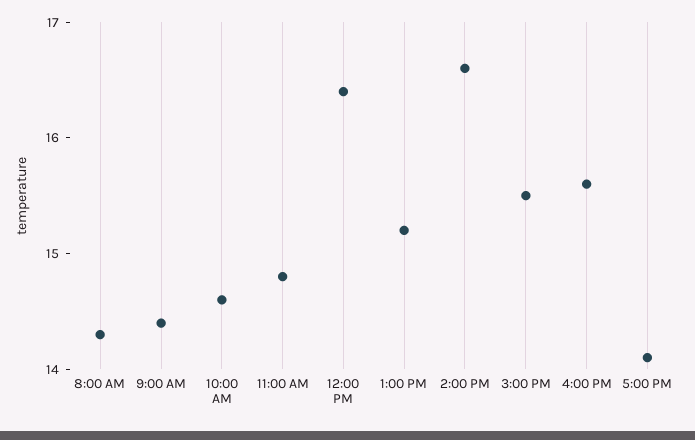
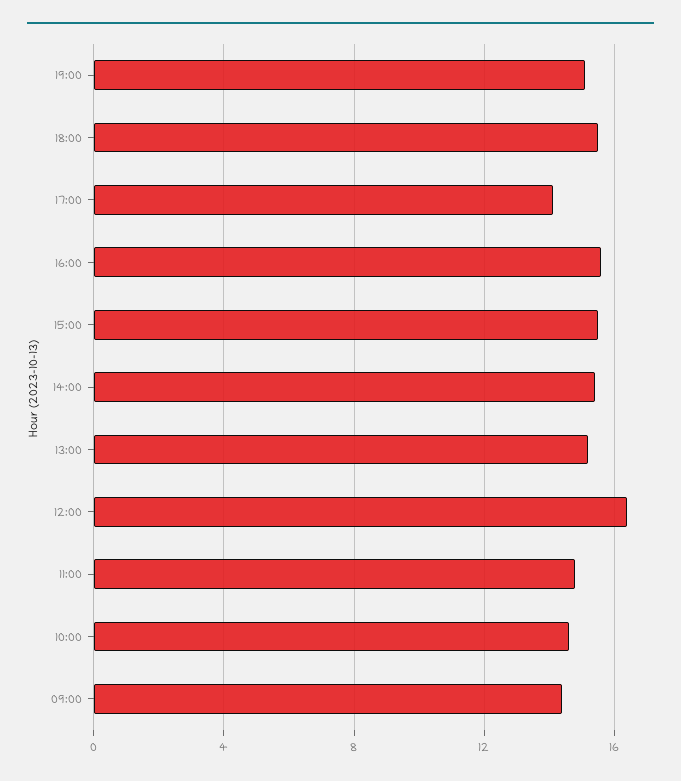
8:00 AM: 14.3 -> none
2:00 PM: 16.6 -> 15.5
19:00: none -> 15
18:00: none -> 15.5

